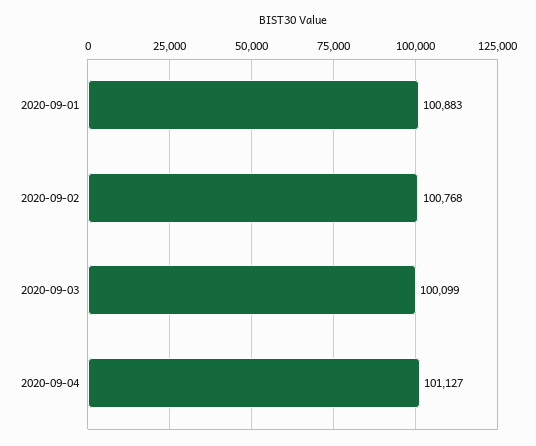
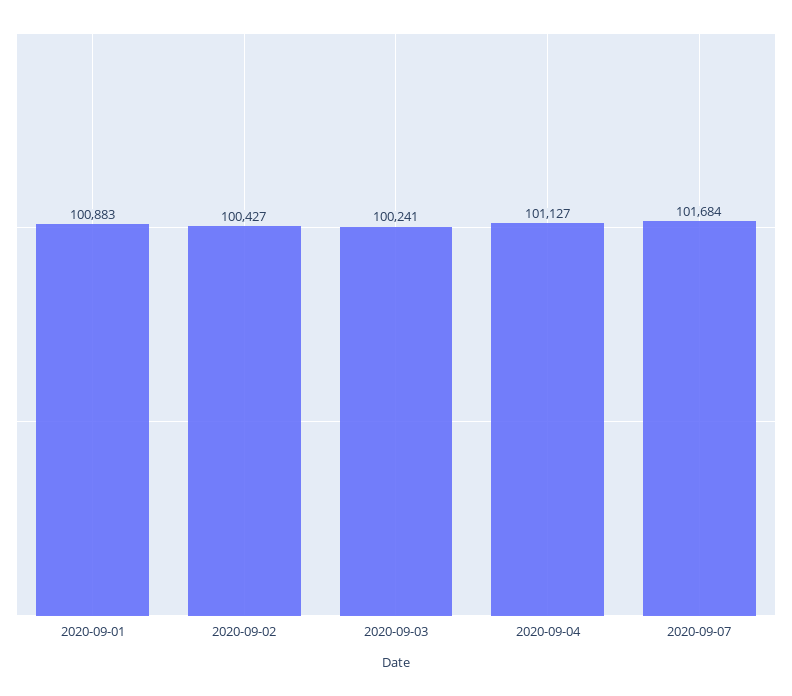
2020-09-02: 100768 -> 100427
2020-09-03: 100099 -> 100241
2020-09-07: none -> 101684

